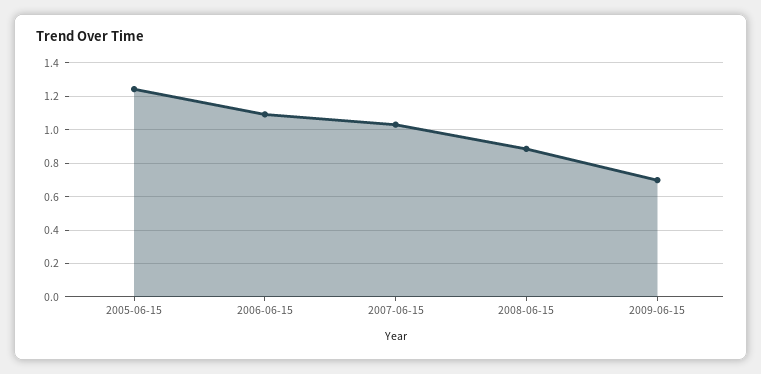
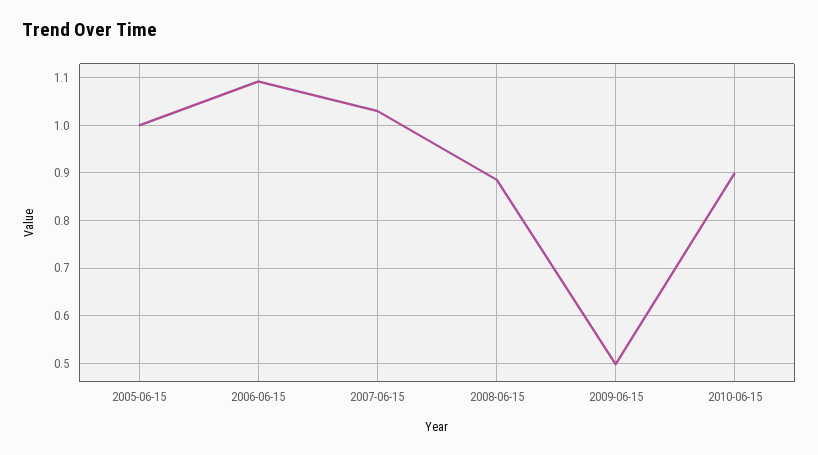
2005-06-15: 1.25 -> 1
2009-06-15: 0.7 -> 0.5
2010-06-15: none -> 0.9

